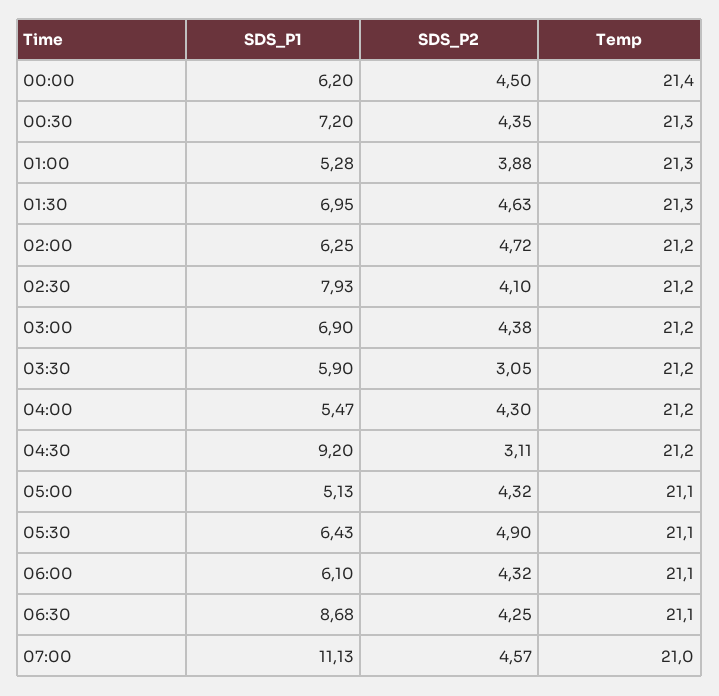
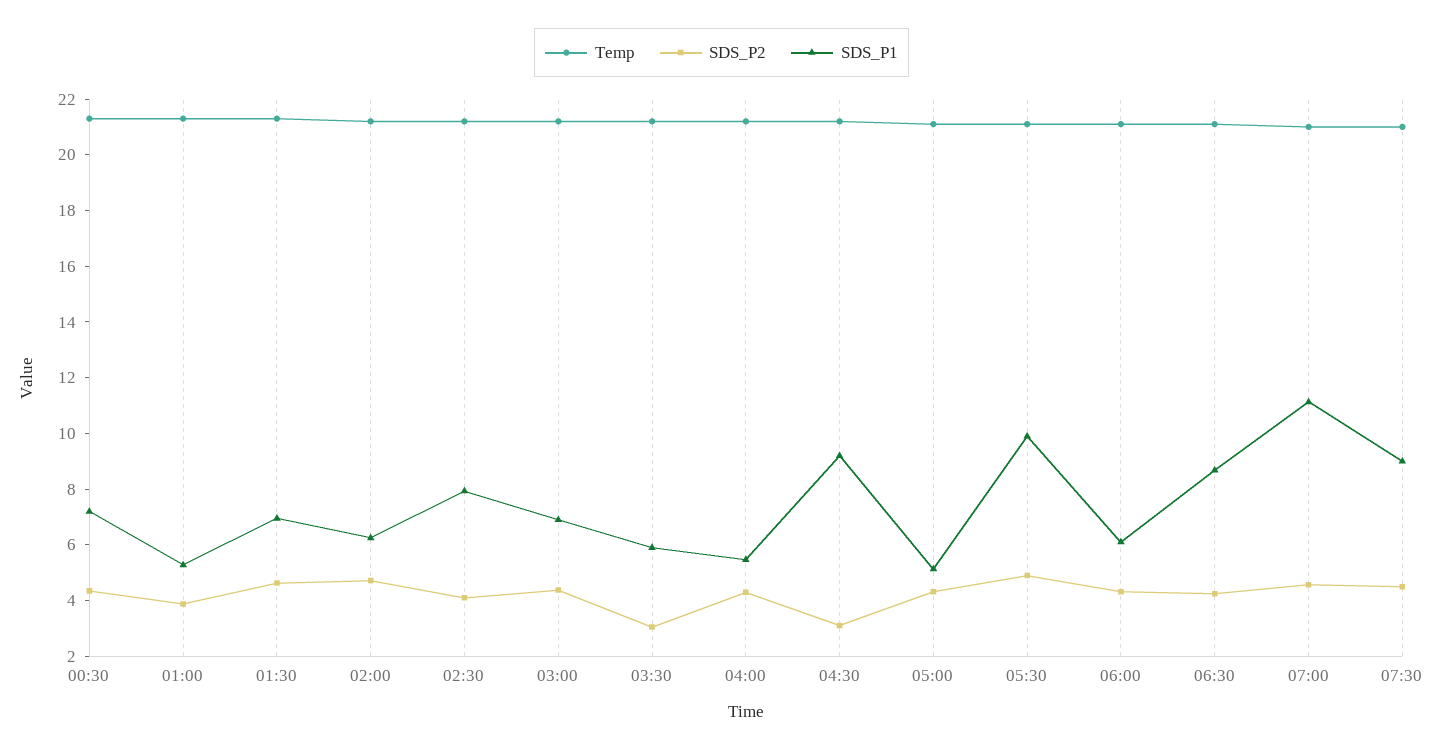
SDS_P1, 00:00: 6.2 -> none
SDS_P2, 00:00: 4.5 -> none
Temp, 00:00: 21.4 -> none
SDS_P1, 05:30: 6.43 -> 10
Temp, 07:30: none -> 21
SDS_P2, 07:30: none -> 4.5
SDS_P1, 07:30: none -> 9

